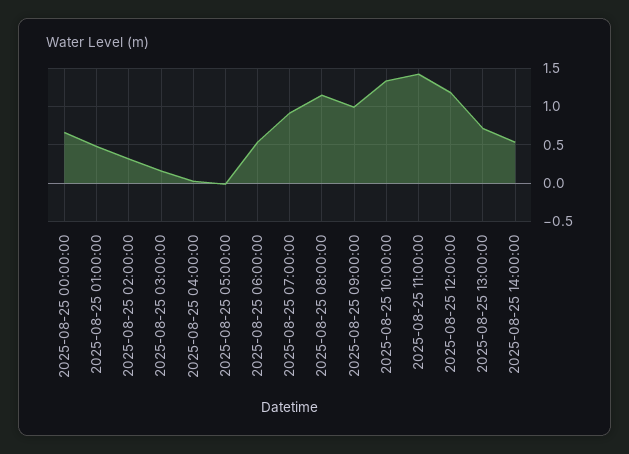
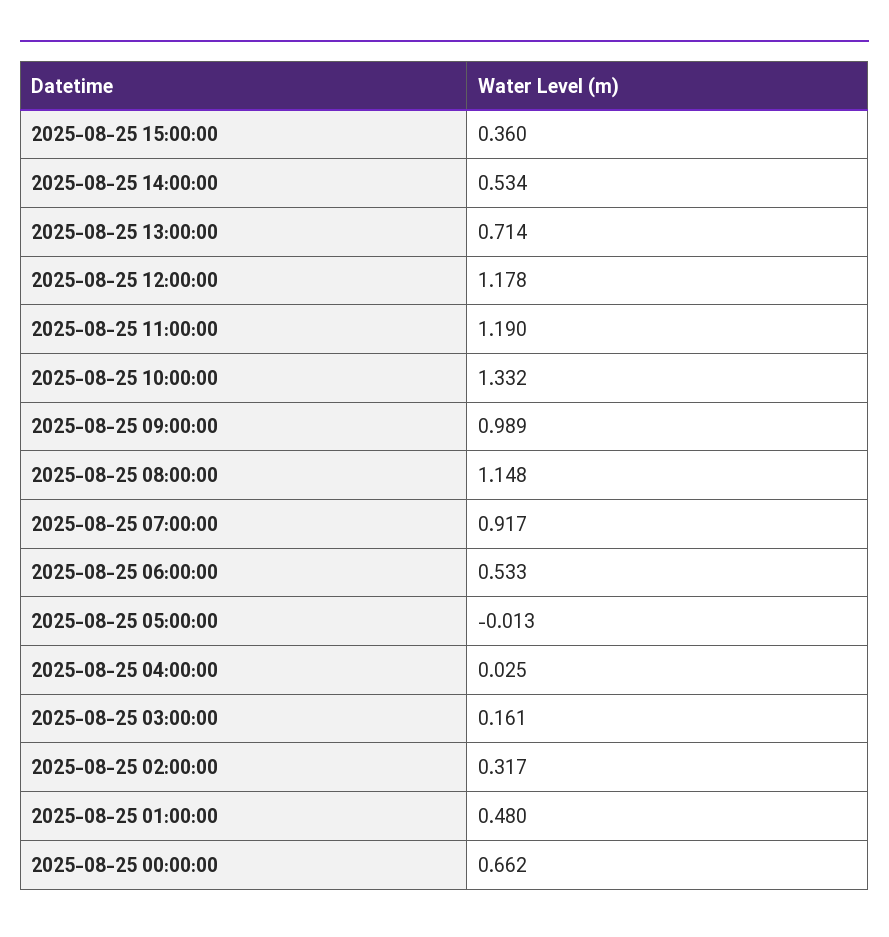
2025-08-25 11:00:00: 1.4 -> 1.19
2025-08-25 15:00:00: none -> 0.36

